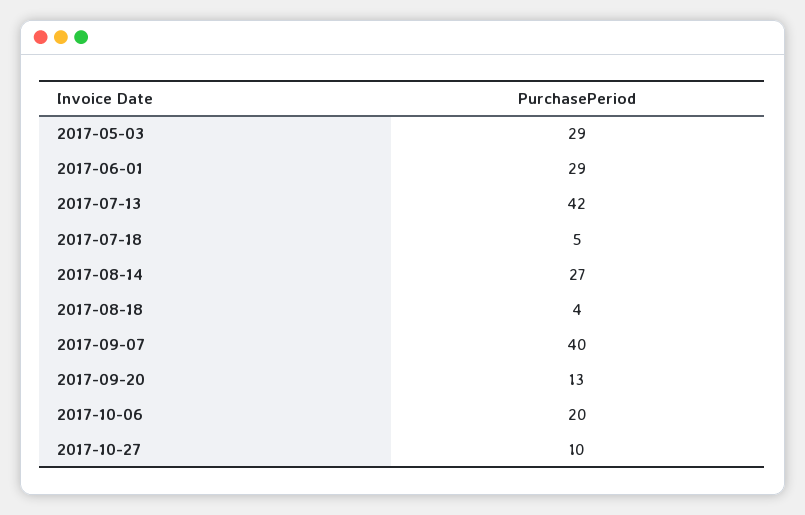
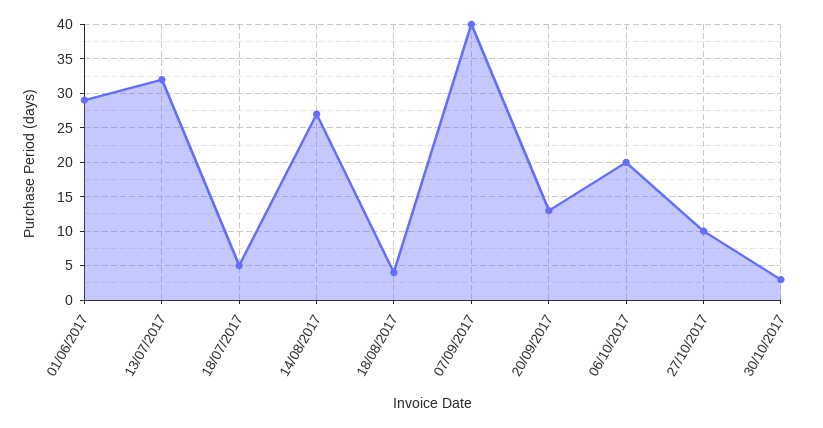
2017-05-03: 29 -> none
2017-07-13: 42 -> 32
30/10/2017: none -> 3

